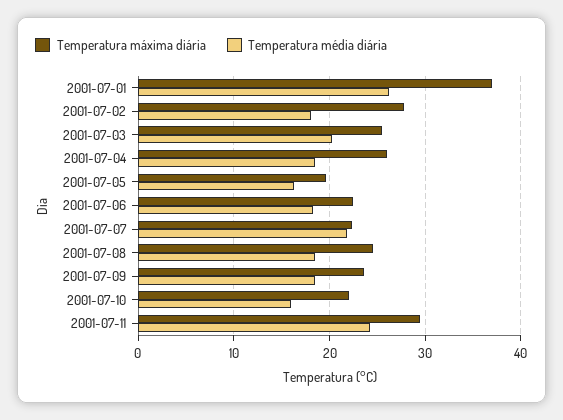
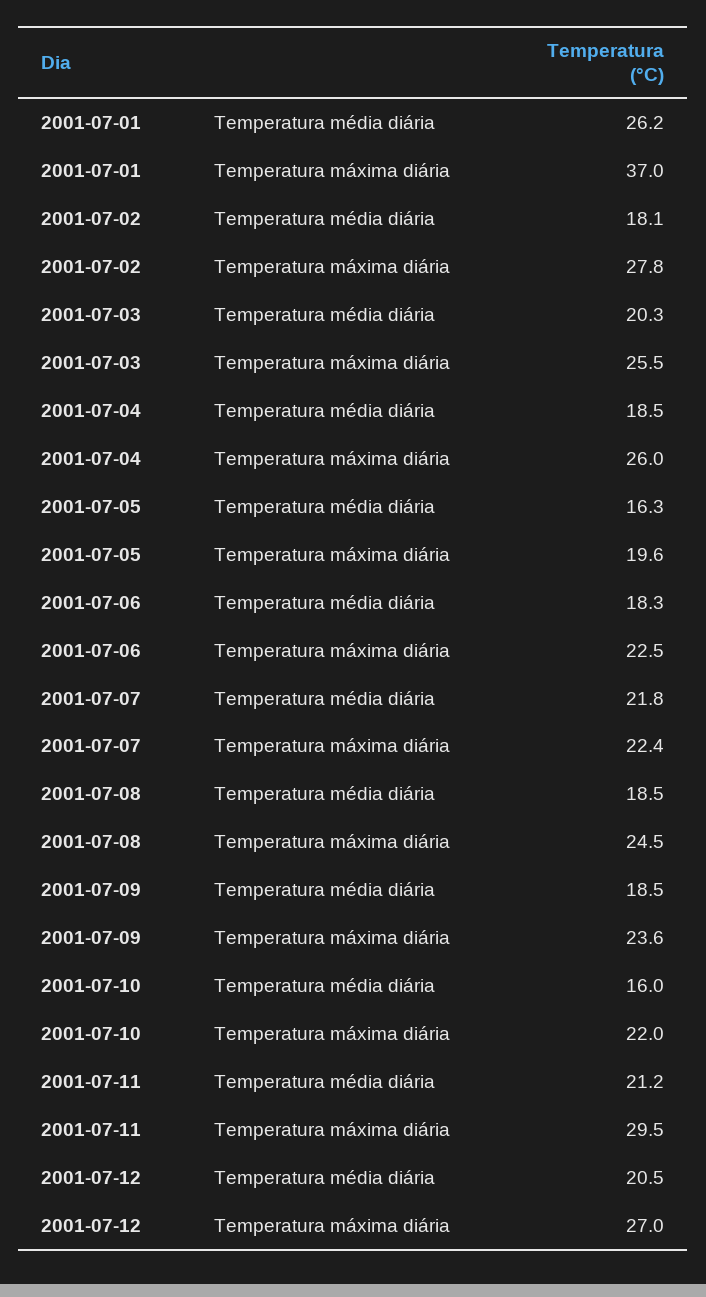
Temperatura média diária, 2001-07-11: 24 -> 21.2
Temperatura média diária, 2001-07-12: none -> 20.5
Temperatura máxima diária, 2001-07-12: none -> 27

